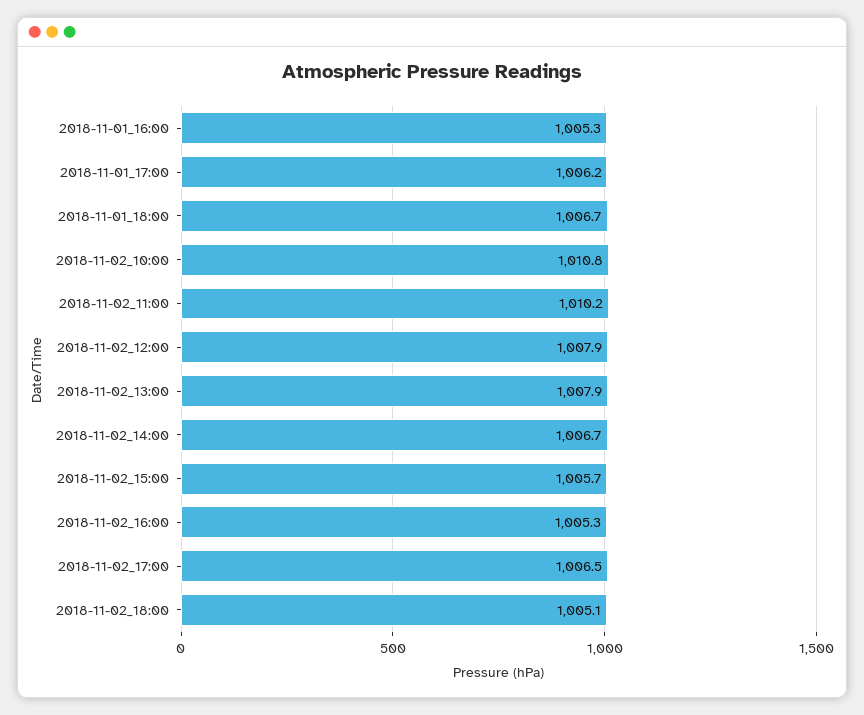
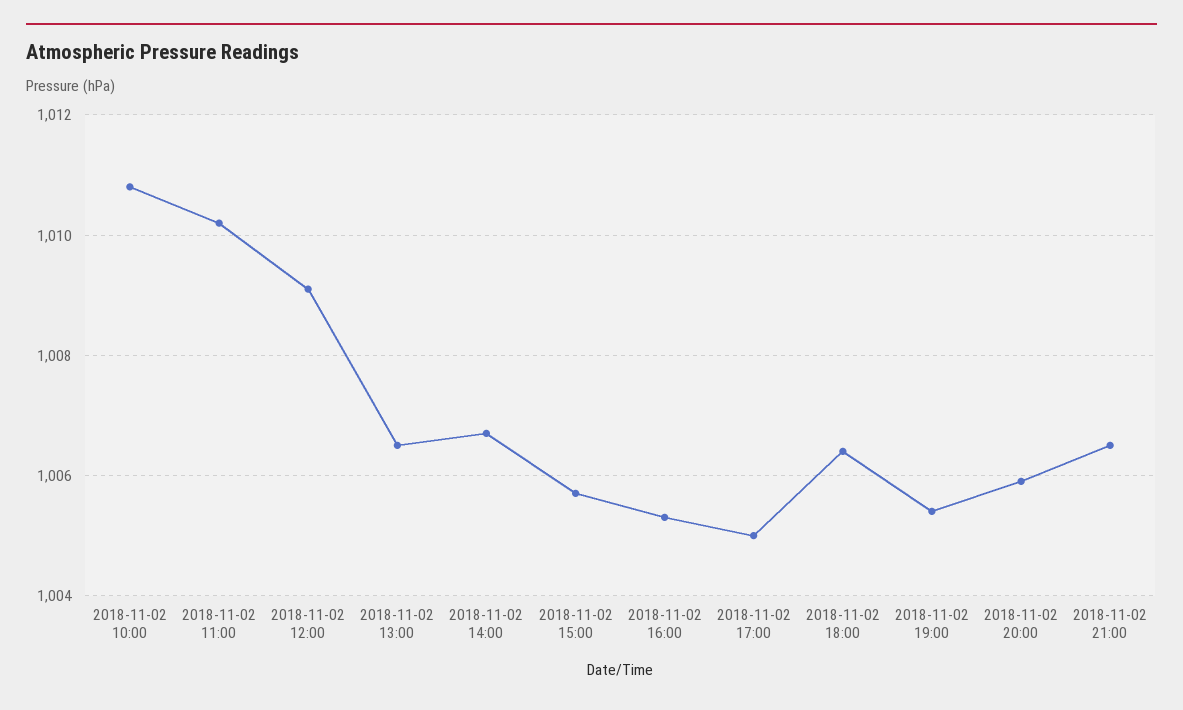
2018-11-01_16:00: 1005.3 -> none
2018-11-01_17:00: 1006.2 -> none
2018-11-01_18:00: 1006.7 -> none
2018-11-02_12:00: 1007.9 -> 1009
2018-11-02_13:00: 1007.9 -> 1006.5
2018-11-02_17:00: 1006.5 -> 1005
2018-11-02_18:00: 1005.1 -> 1006.5
2018-11-02 19:00: none -> 1005.5
2018-11-02 20:00: none -> 1006
2018-11-02 21:00: none -> 1006.5

